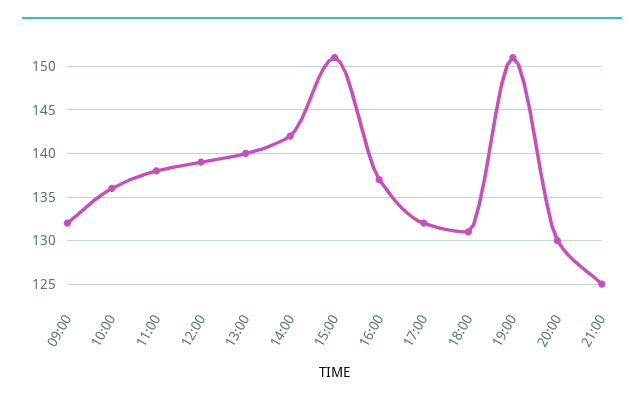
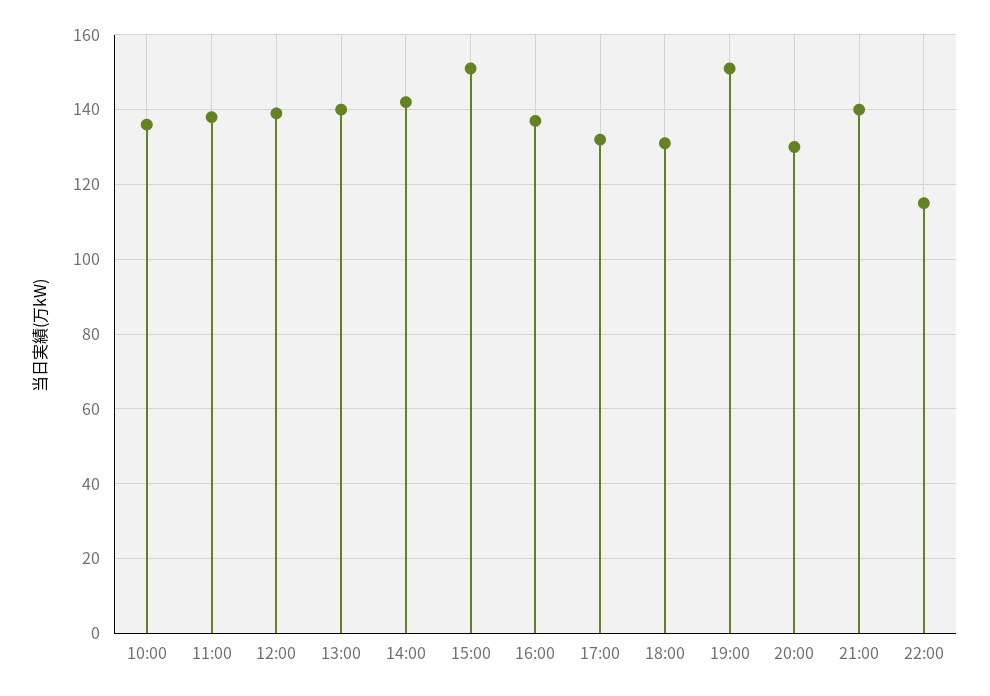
09:00: 132 -> none
21:00: 125 -> 140
22:00: none -> 115

